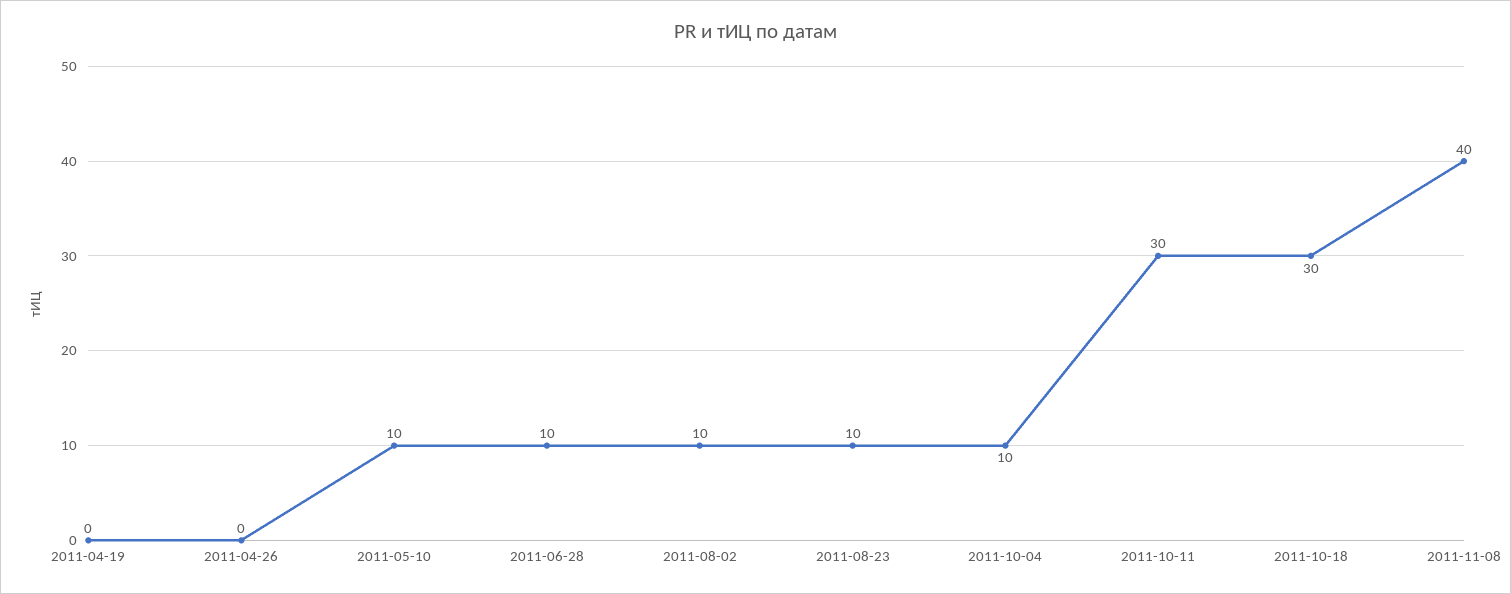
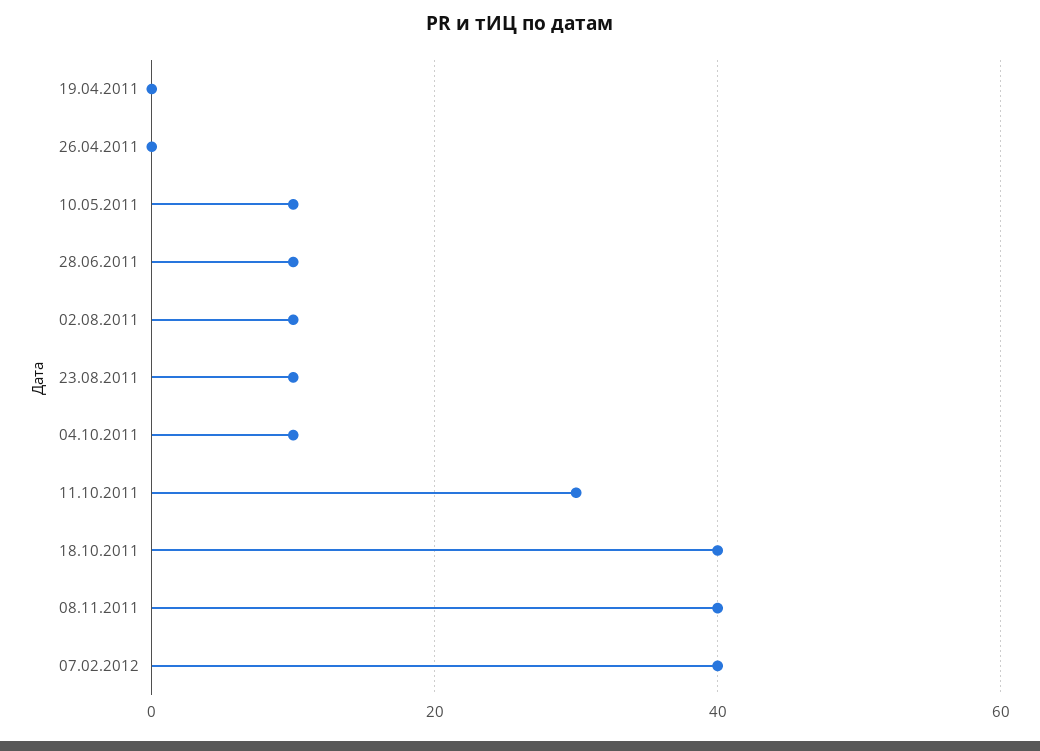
2011-10-18: 30 -> 40
07.02.2012: none -> 40

